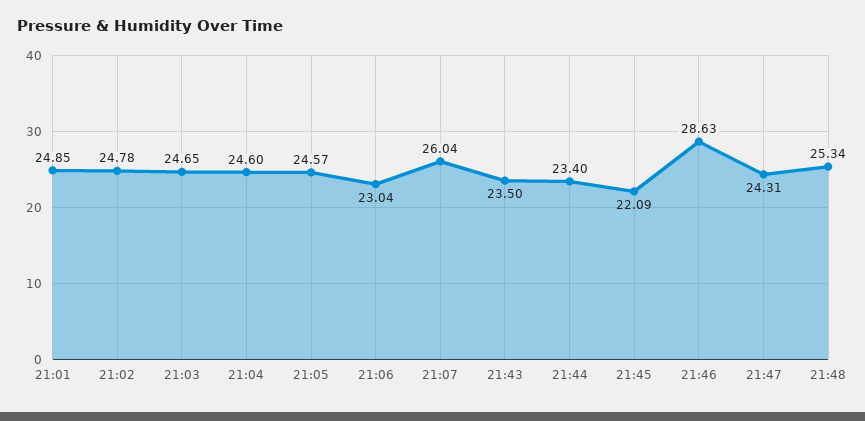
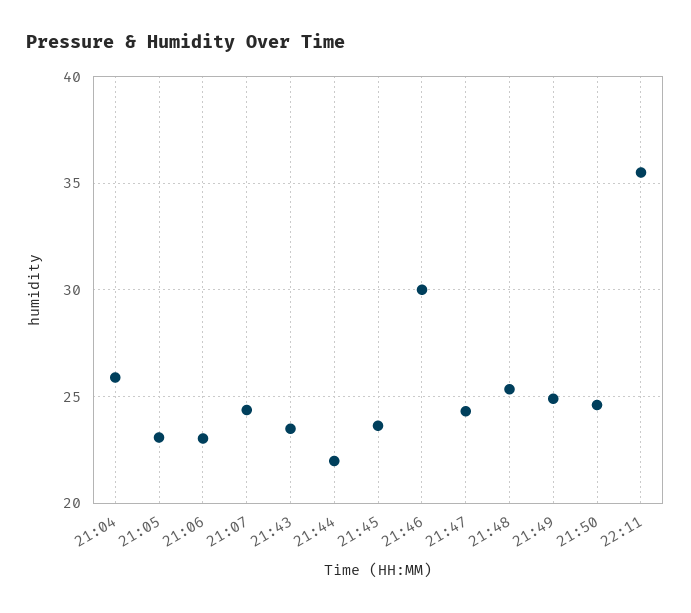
21:01: 24.85 -> none
21:02: 24.78 -> none
21:03: 24.65 -> none
21:04: 24.6 -> 26
21:05: 24.57 -> 23
21:07: 26.04 -> 24.5
21:44: 23.4 -> 22
21:45: 22.09 -> 23.5
21:46: 28.63 -> 30
21:49: none -> 25
21:50: none -> 24.5
22:11: none -> 35.5

